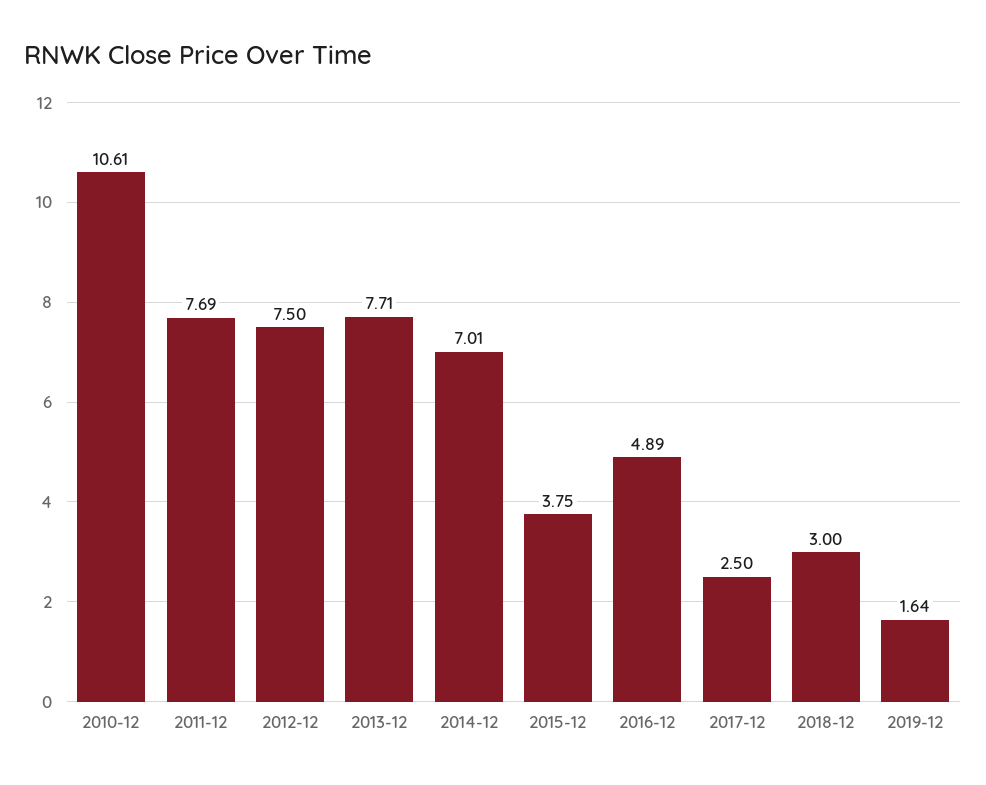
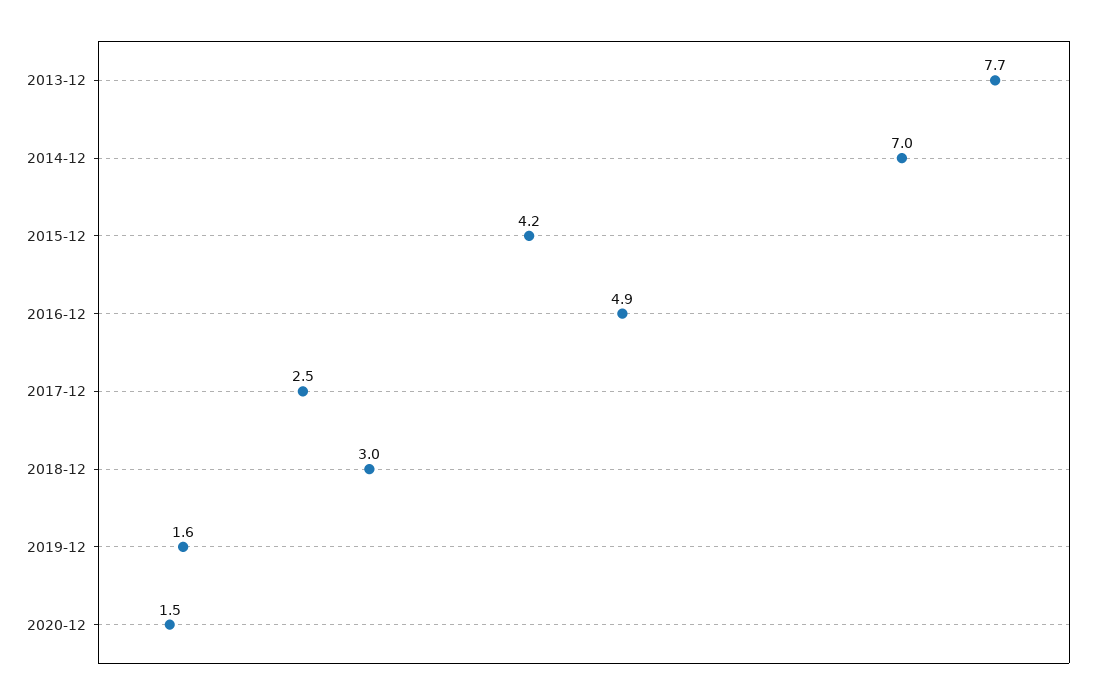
2010-12: 10.61 -> none
2011-12: 7.69 -> none
2012-12: 7.5 -> none
2015-12: 3.75 -> 4.2
2020-12: none -> 1.5

